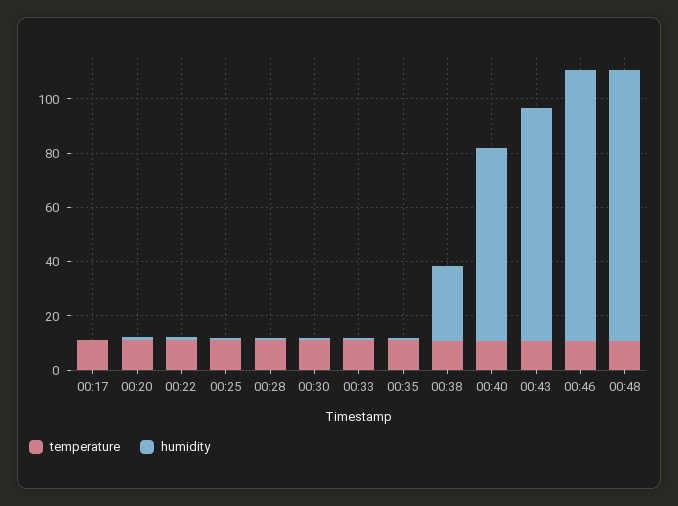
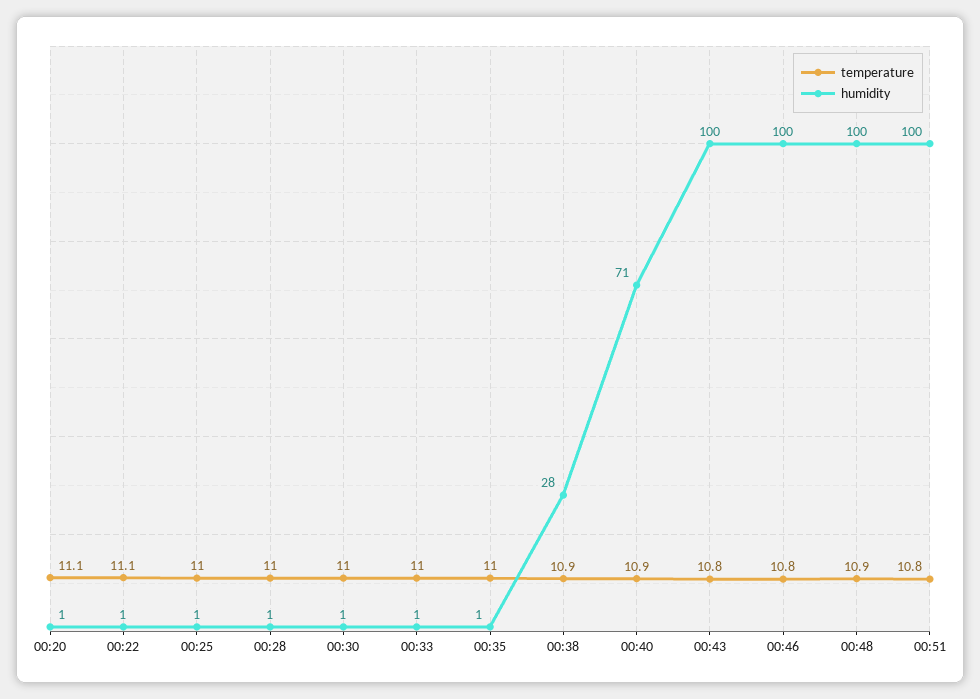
temperature, 00:17: 10 -> none
humidity, 00:17: 0 -> none
humidity, 00:43: 85 -> 100
temperature, 00:51: none -> 10.8
humidity, 00:51: none -> 100

